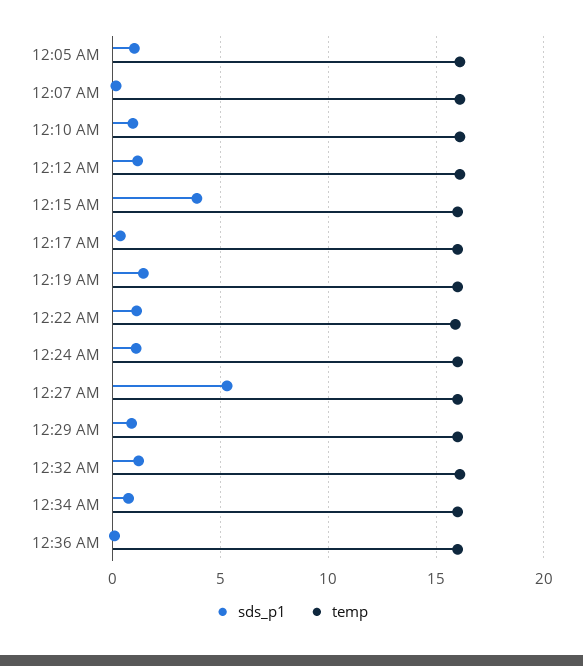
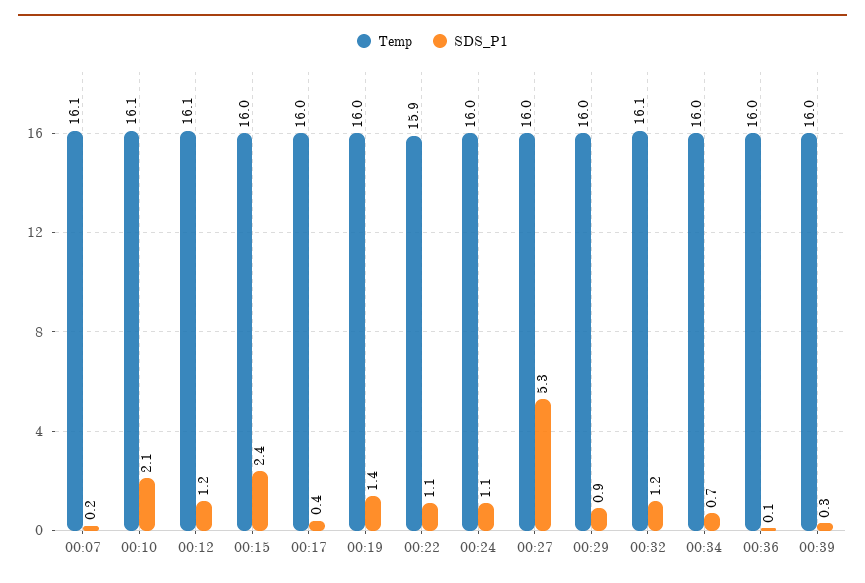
sds_p1, 12:05 AM: 1 -> none
temp, 12:05 AM: 16 -> none
sds_p1, 12:10 AM: 1 -> 2.1
sds_p1, 12:15 AM: 4 -> 2.4
temp, 00:39: none -> 16
sds_p1, 00:39: none -> 0.3

